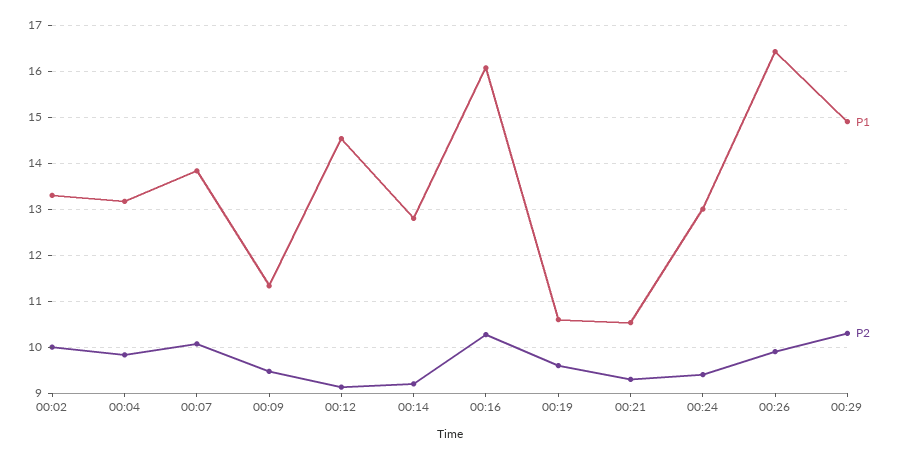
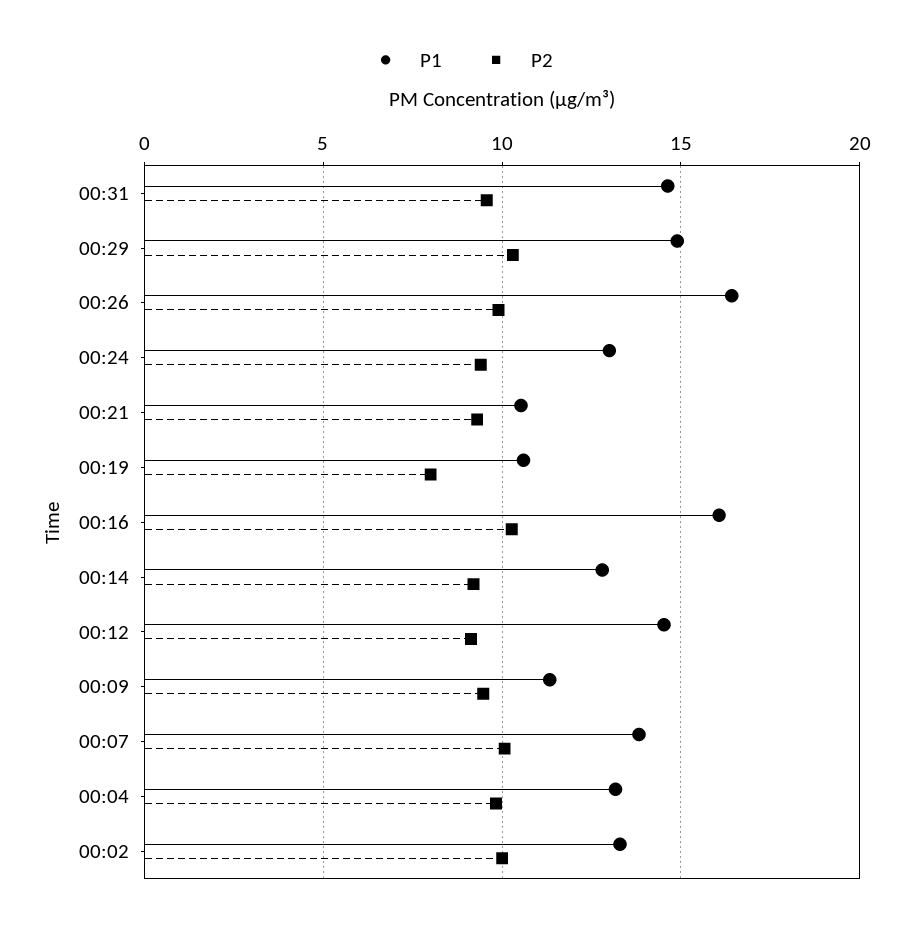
P2, 00:19: 9.6 -> 8
P1, 00:31: none -> 14.5
P2, 00:31: none -> 9.5

